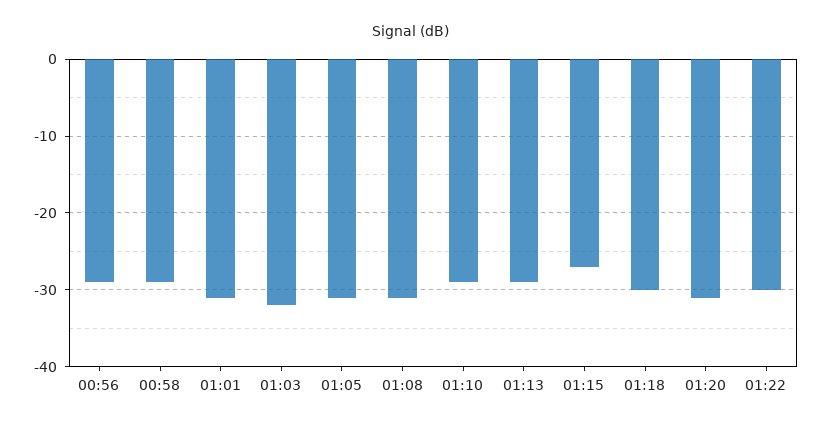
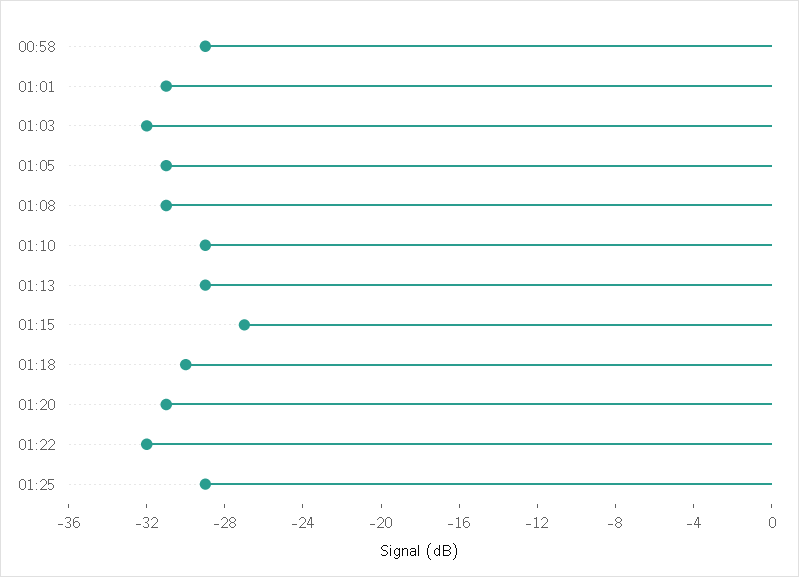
00:56: -29 -> none
01:22: -30 -> -32
01:25: none -> -29

